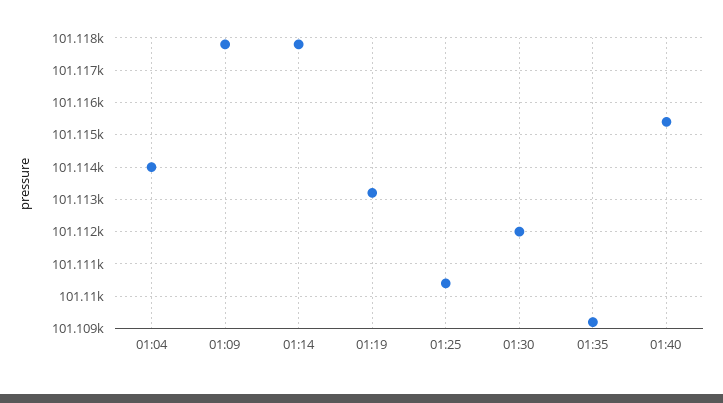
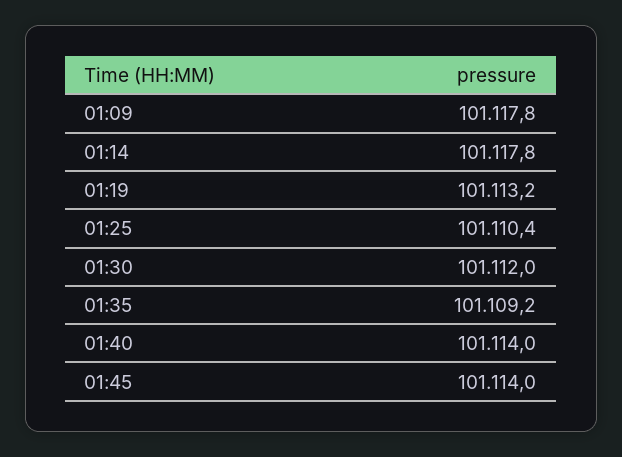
01:04: 101114 -> none
01:40: 101115.5 -> 101114
01:45: none -> 101114

